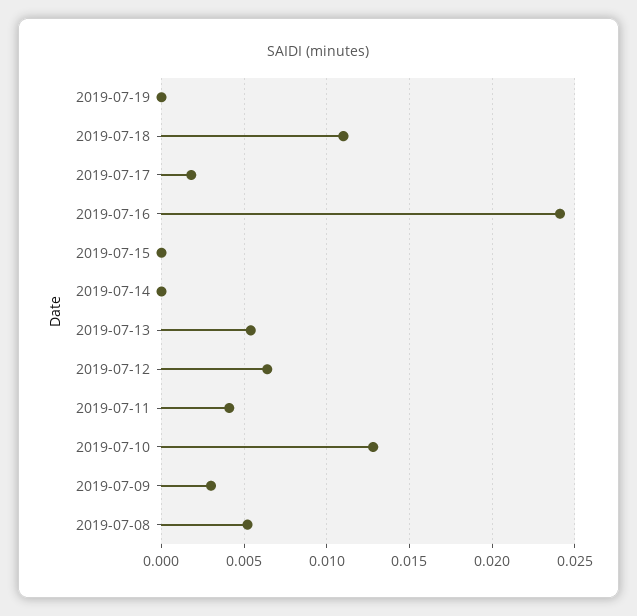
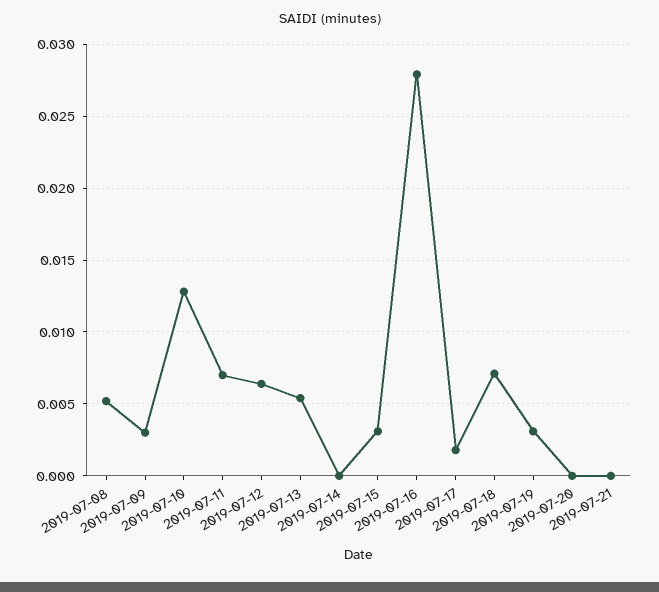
2019-07-19: 0 -> 0.003
2019-07-18: 0.011 -> 0.007
2019-07-16: 0.024 -> 0.028
2019-07-15: 0 -> 0.003
2019-07-11: 0.004 -> 0.007
2019-07-20: none -> 0
2019-07-21: none -> 0

